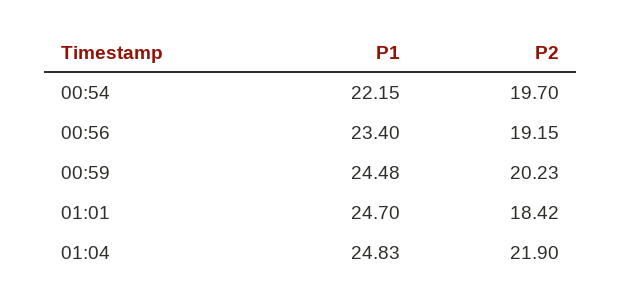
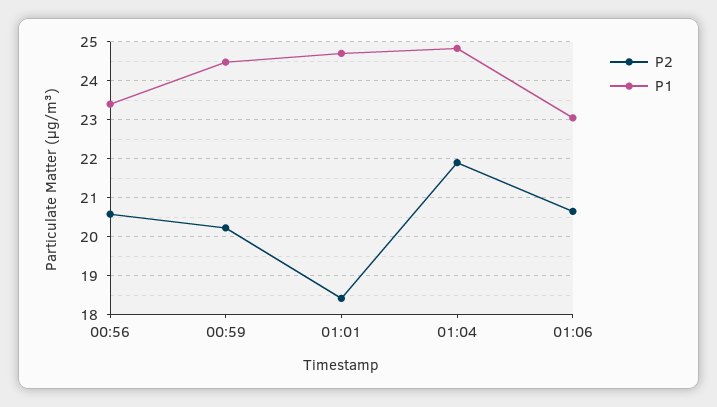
P1, 00:54: 22.15 -> none
P2, 00:54: 19.7 -> none
P2, 00:56: 19.15 -> 20.6
P2, 01:06: none -> 20.6
P1, 01:06: none -> 23

